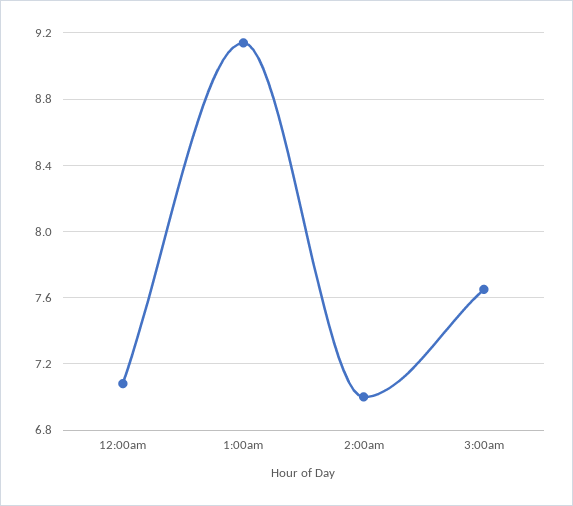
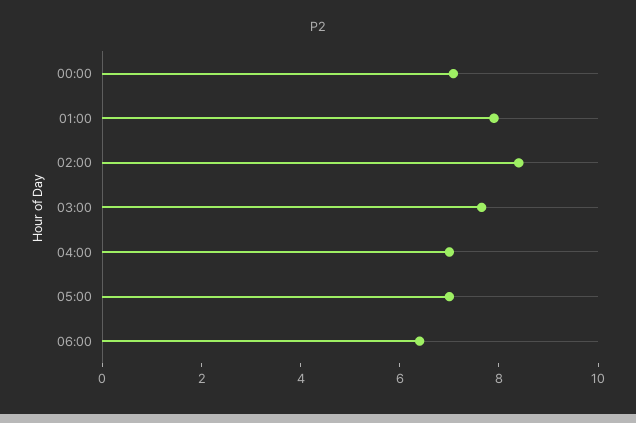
1:00am: 9.15 -> 8
2:00am: 7 -> 8.5
04:00: none -> 7
05:00: none -> 7
06:00: none -> 6.5

